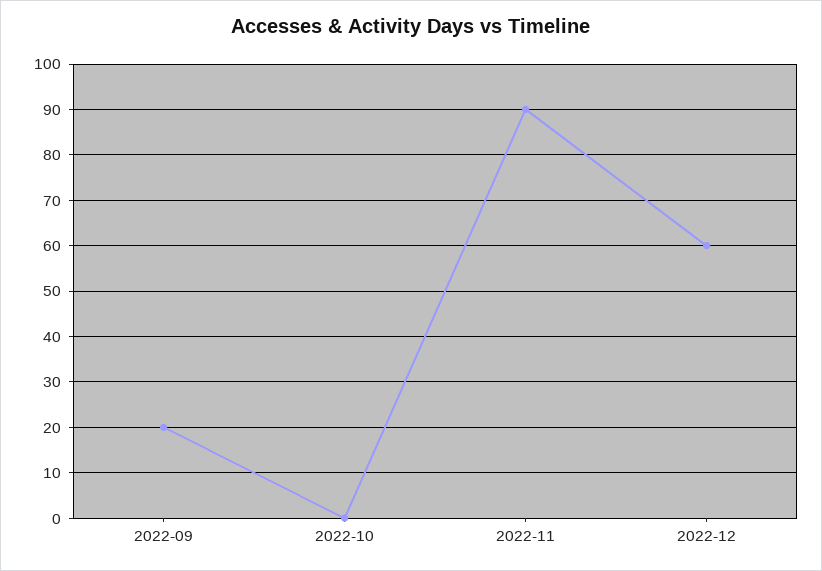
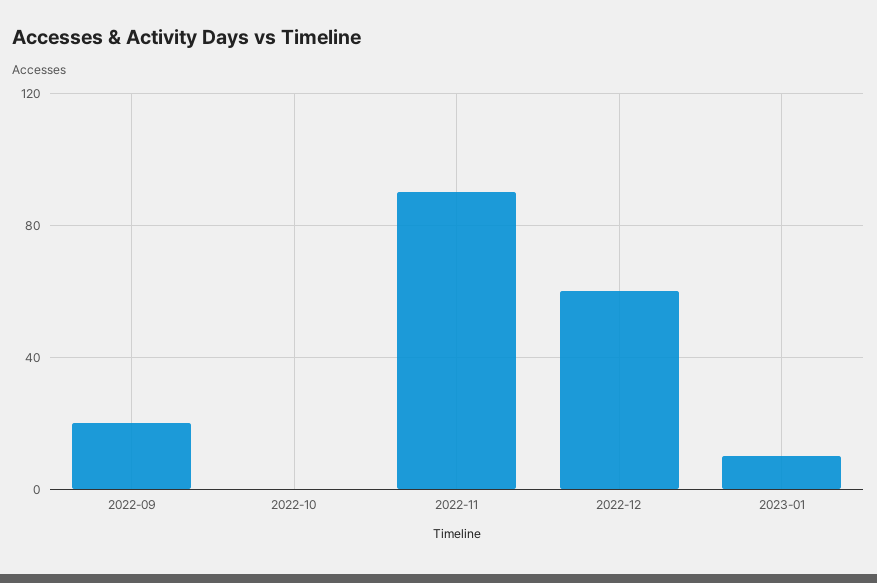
2023-01: none -> 10

